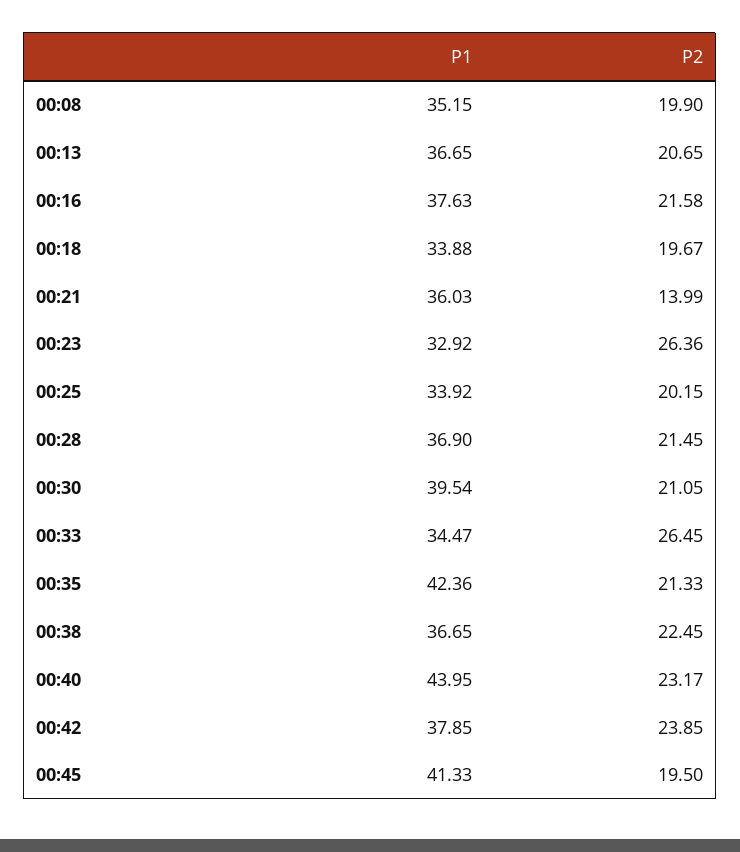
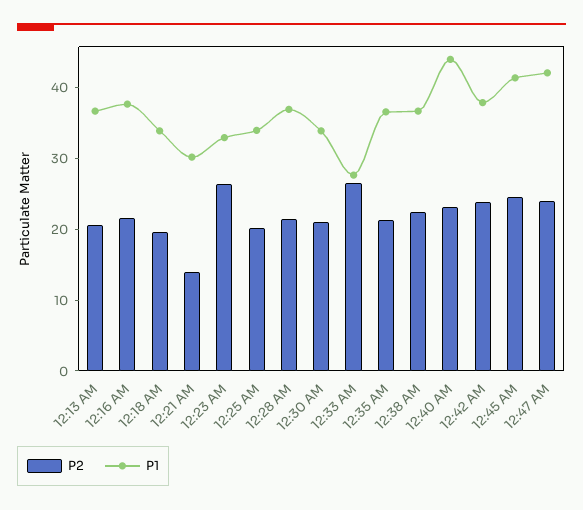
P1, 00:08: 35.15 -> none
P2, 00:08: 19.9 -> none
P1, 00:21: 36.03 -> 30
P1, 00:30: 39.54 -> 34
P1, 00:33: 34.47 -> 28
P1, 00:35: 42.36 -> 36
P2, 00:45: 19.5 -> 24
P2, 12:47 AM: none -> 24
P1, 12:47 AM: none -> 42

